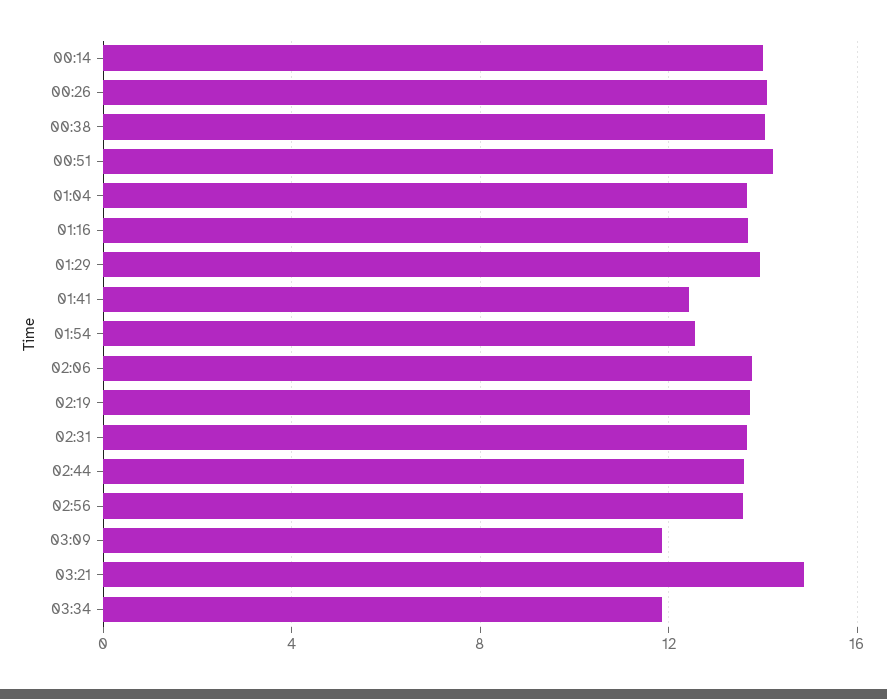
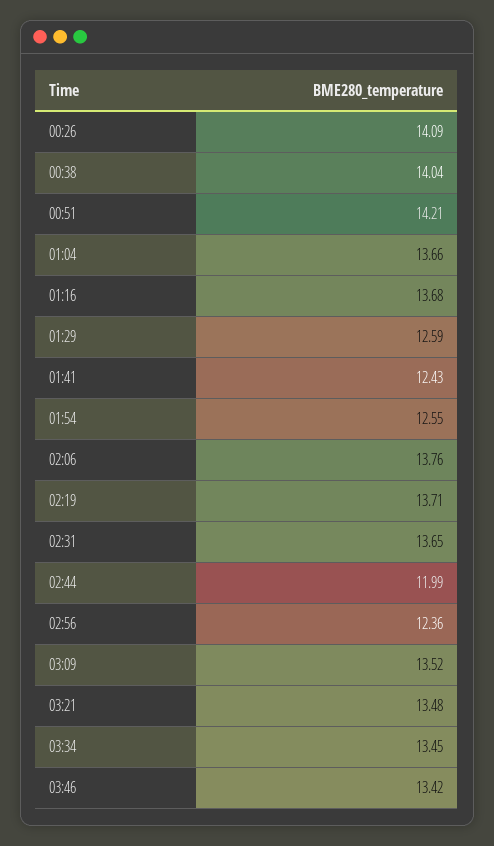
00:14: 14 -> none
01:29: 14 -> 12.59
02:44: 13.5 -> 11.99
02:56: 13.5 -> 12.36
03:09: 12 -> 13.52
03:21: 15 -> 13.48
03:34: 12 -> 13.45
03:46: none -> 13.42

